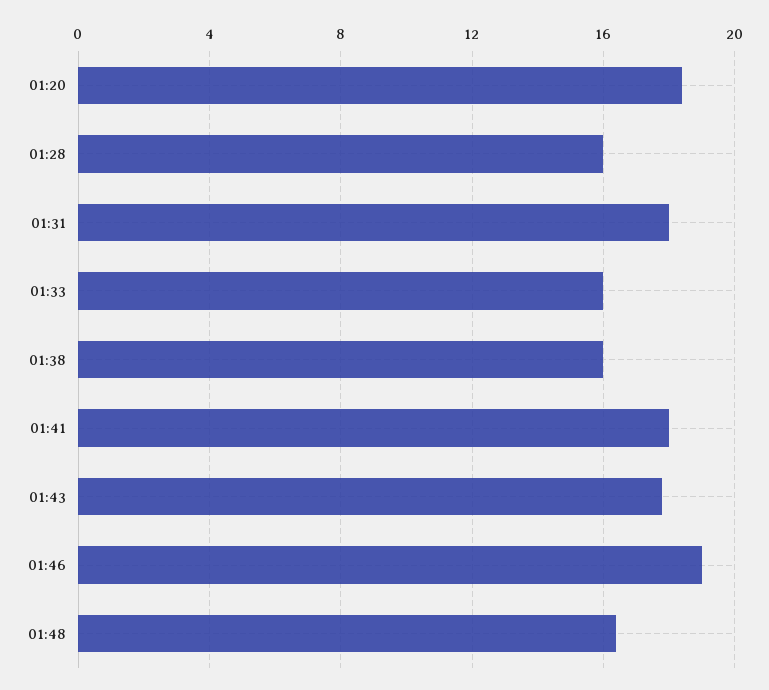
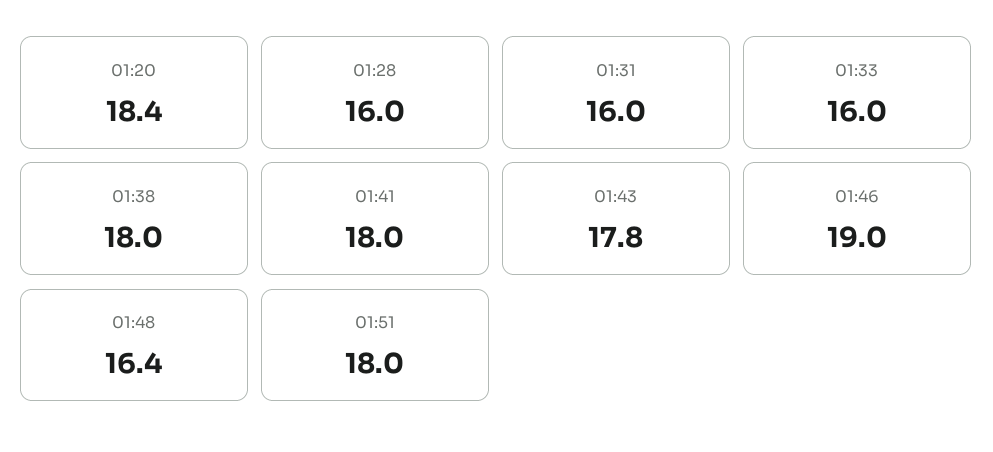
01:31: 18 -> 16
01:38: 16 -> 18
01:51: none -> 18

